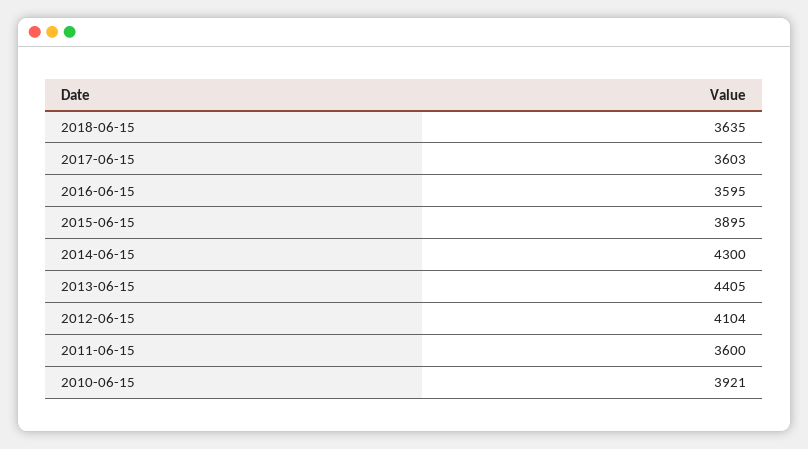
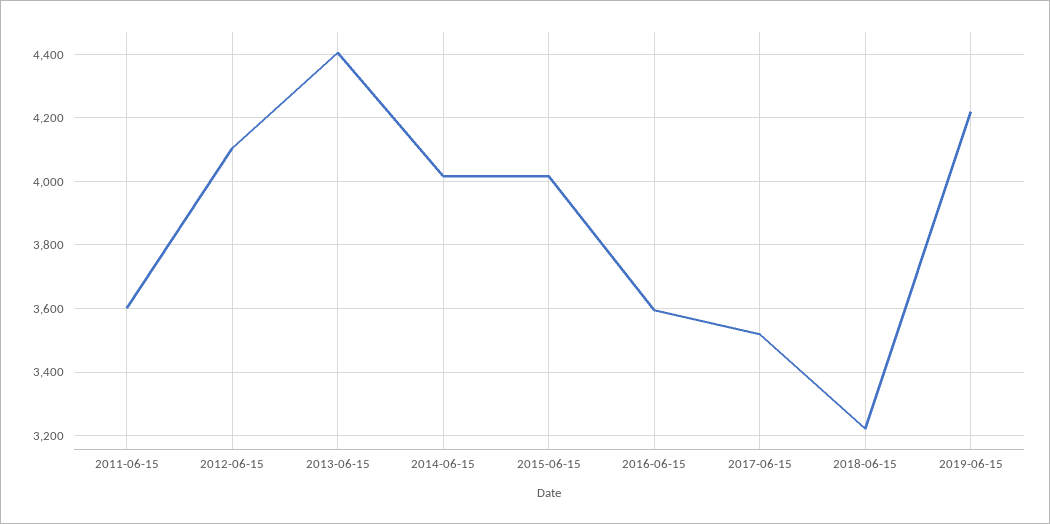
2018-06-15: 3635 -> 3220
2017-06-15: 3603 -> 3520
2015-06-15: 3895 -> 4020
2014-06-15: 4300 -> 4020
2010-06-15: 3921 -> none
2019-06-15: none -> 4220

